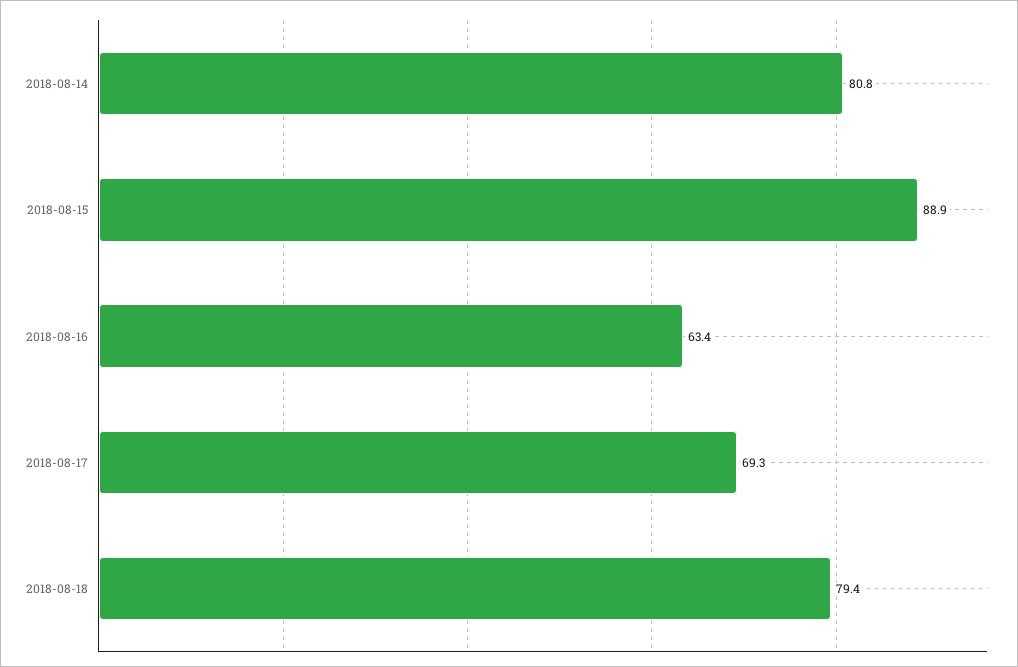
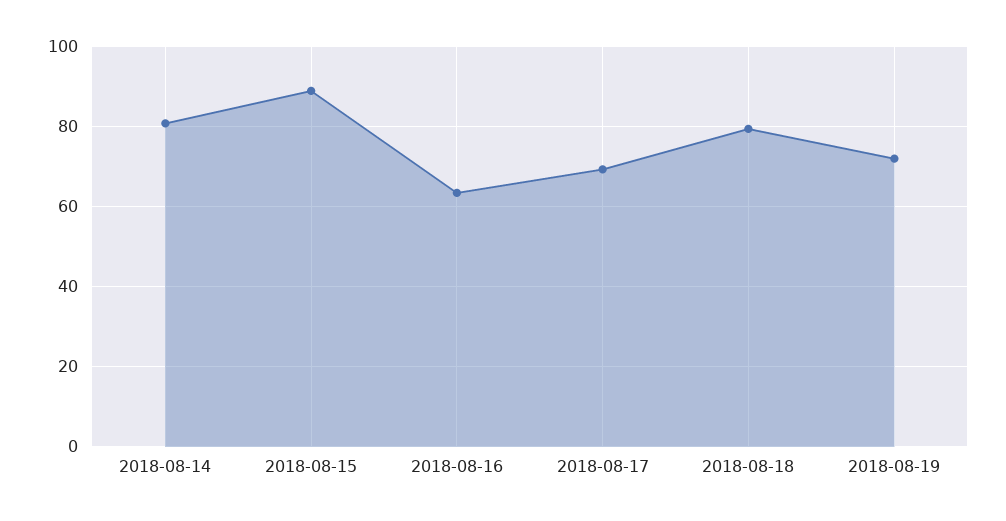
2018-08-19: none -> 72

